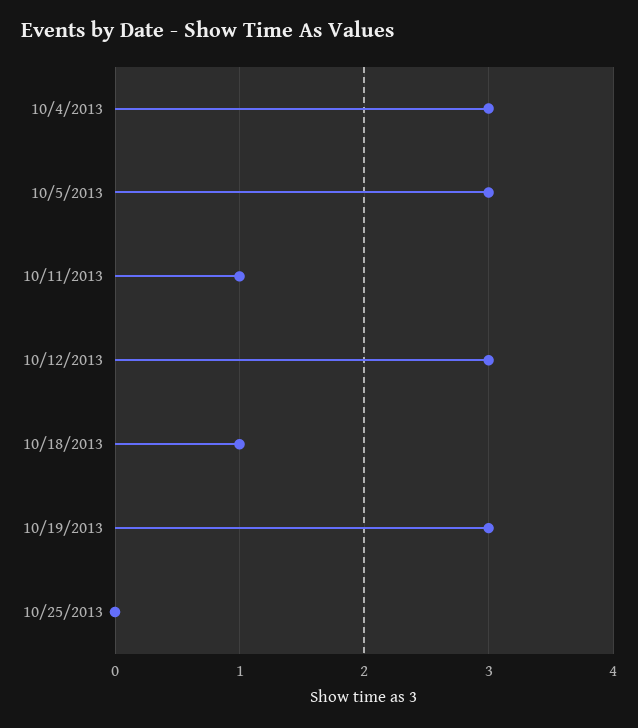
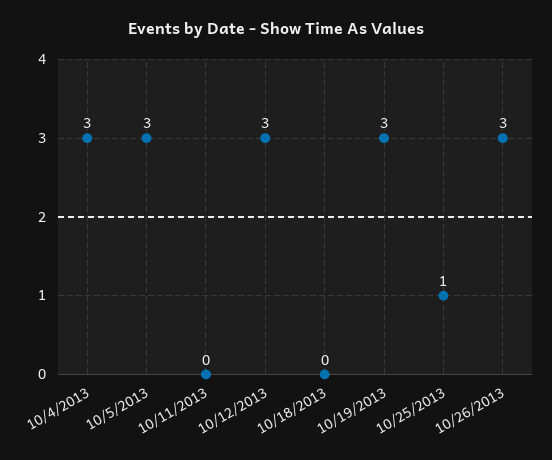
10/11/2013: 1 -> 0
10/18/2013: 1 -> 0
10/25/2013: 0 -> 1
10/26/2013: none -> 3

